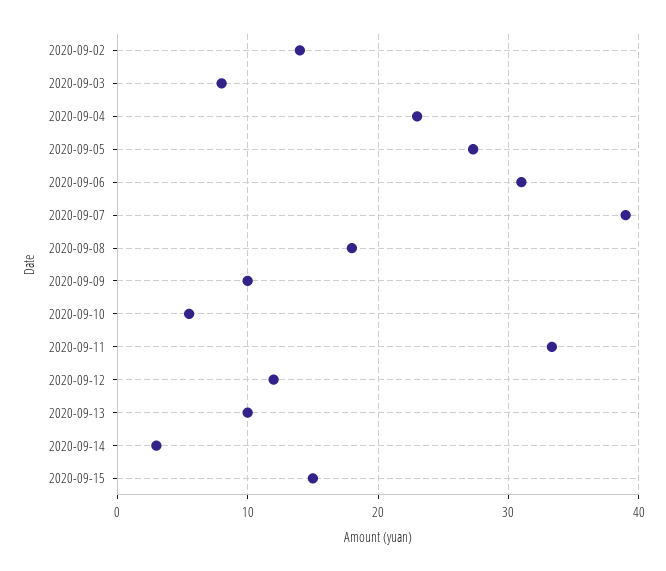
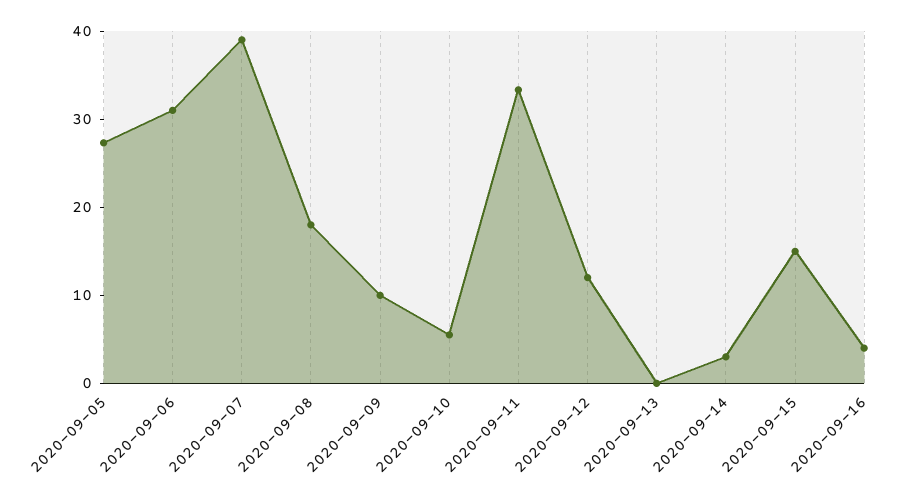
2020-09-02: 14 -> none
2020-09-03: 8 -> none
2020-09-04: 23 -> none
2020-09-13: 10 -> 0
2020-09-16: none -> 4

